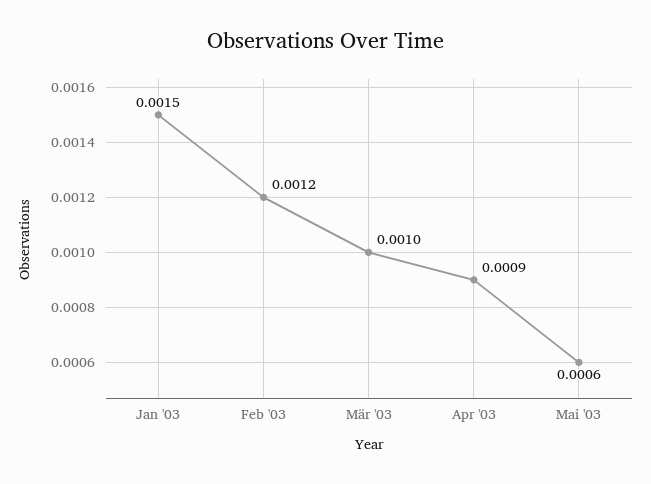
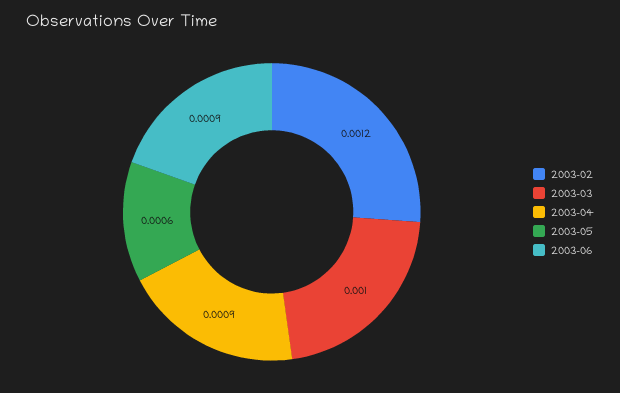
Jan '03: 0.0015 -> none
2003-06: none -> 0.0009

